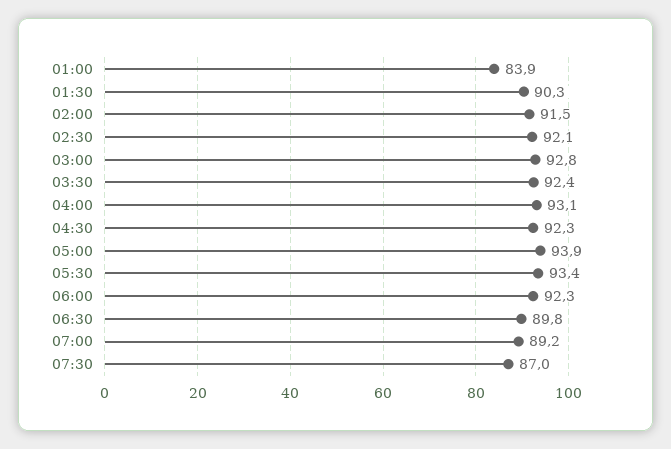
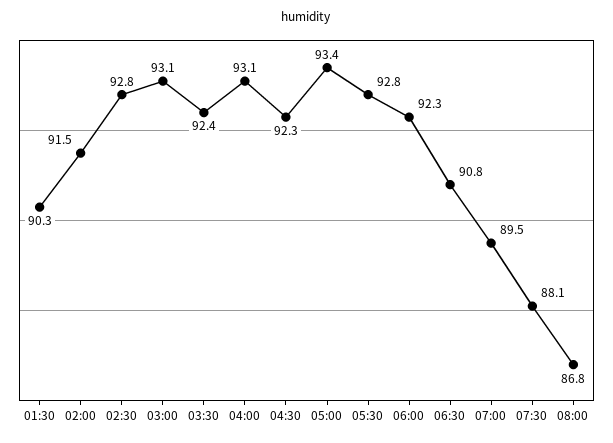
01:00: 83.9 -> none
02:30: 92.1 -> 92.8
03:00: 92.8 -> 93.1
05:00: 93.9 -> 93.4
05:30: 93.4 -> 92.8
06:30: 89.8 -> 90.8
07:00: 89.2 -> 89.5
07:30: 87 -> 88.1
08:00: none -> 86.8

